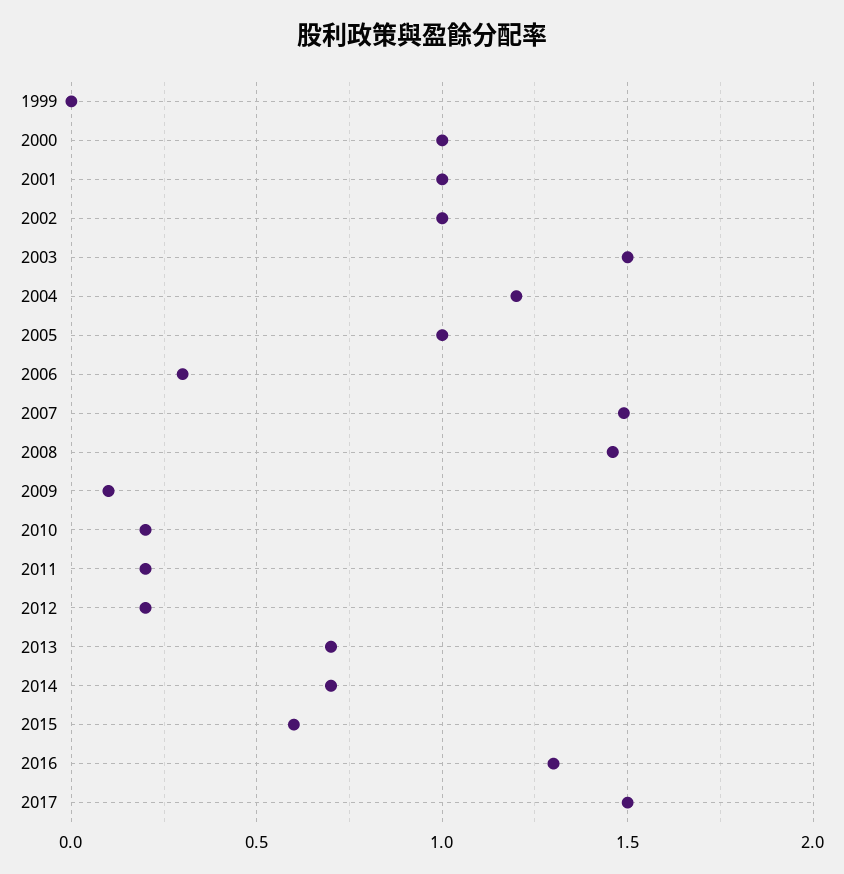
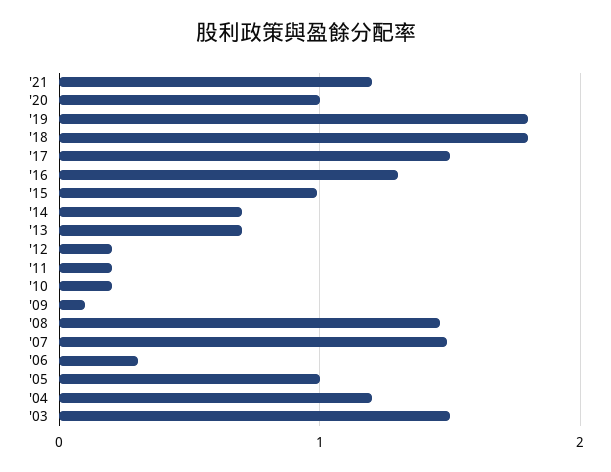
1999: 0 -> none
2000: 1 -> none
2001: 1 -> none
2002: 1 -> none
2015: 0.6 -> 1
'21: none -> 1.2
'20: none -> 1
'19: none -> 1.8
'18: none -> 1.8

